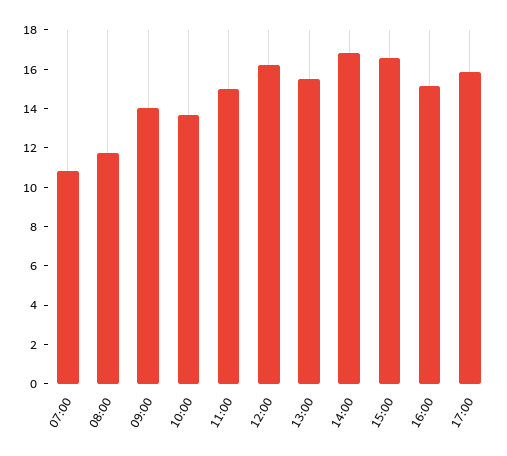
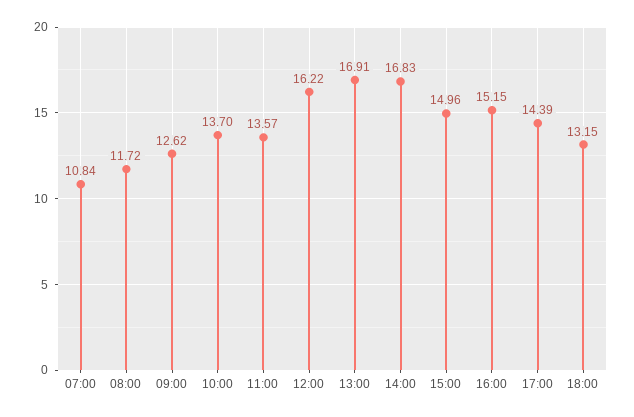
09:00: 14 -> 12.62
11:00: 15 -> 13.57
13:00: 15.5 -> 16.91
15:00: 16.5 -> 14.96
17:00: 16 -> 14.39
18:00: none -> 13.15

